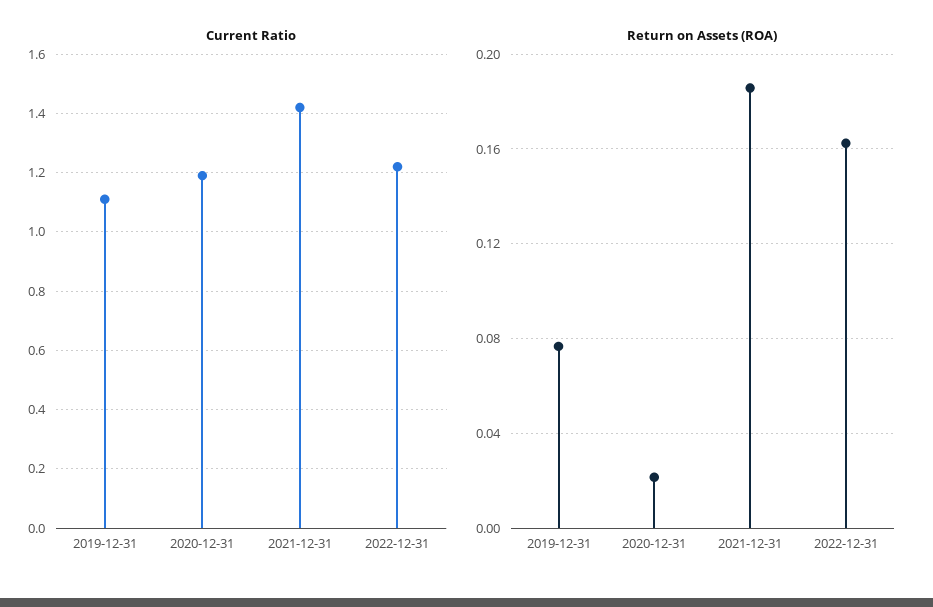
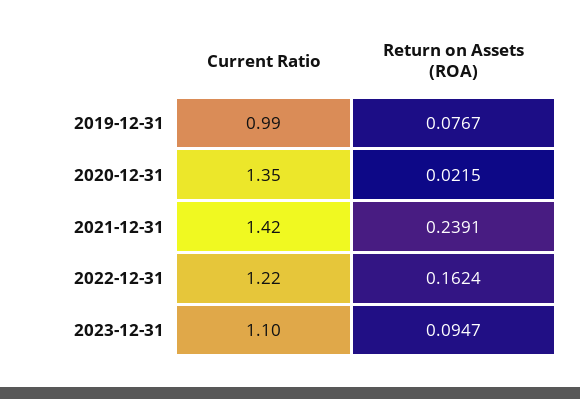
Current Ratio, 2019-12-31: 1.1 -> 0.99
Current Ratio, 2020-12-31: 1.2 -> 1.35
Return on Assets (ROA), 2021-12-31: 0.185 -> 0.2391
Current Ratio, 2023-12-31: none -> 1.1
Return on Assets (ROA), 2023-12-31: none -> 0.0947

